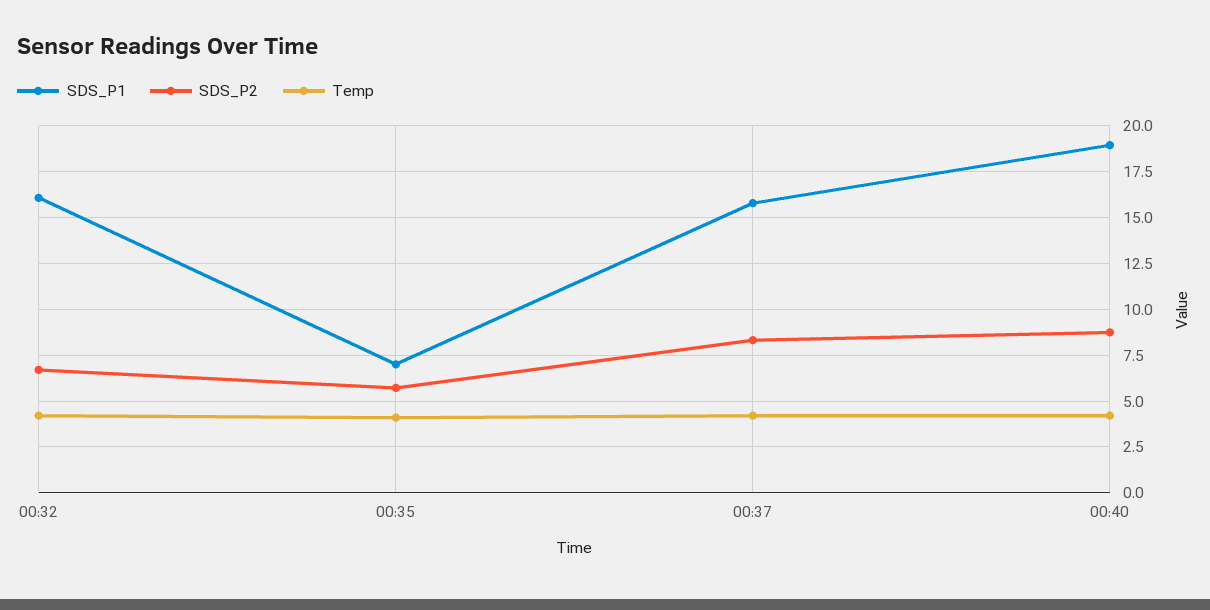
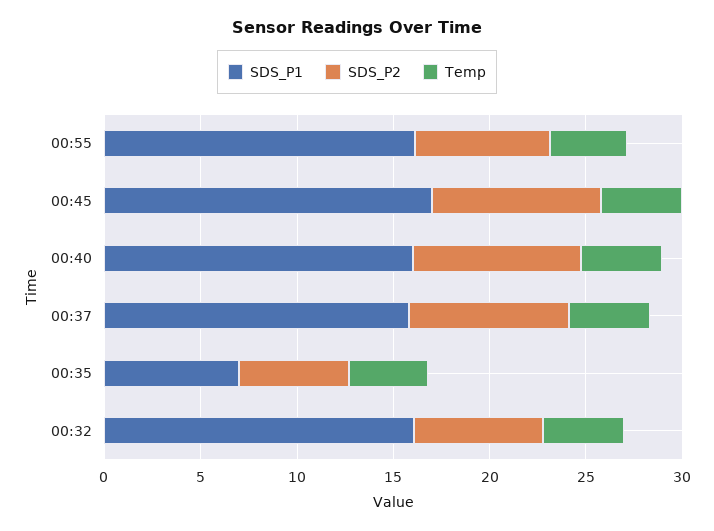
SDS_P1, 00:40: 19 -> 16
SDS_P1, 00:55: none -> 16
SDS_P2, 00:55: none -> 7
Temp, 00:55: none -> 4
SDS_P1, 00:45: none -> 17
SDS_P2, 00:45: none -> 9
Temp, 00:45: none -> 4

